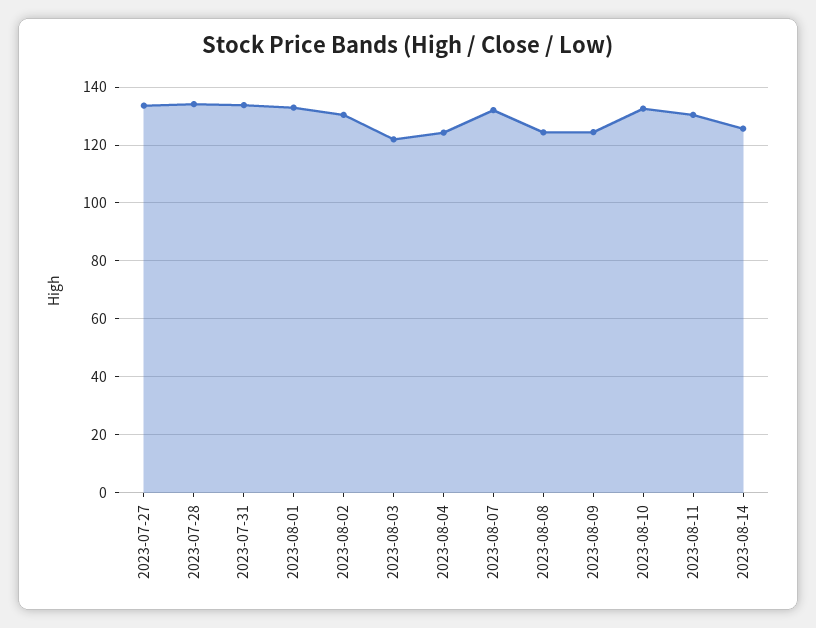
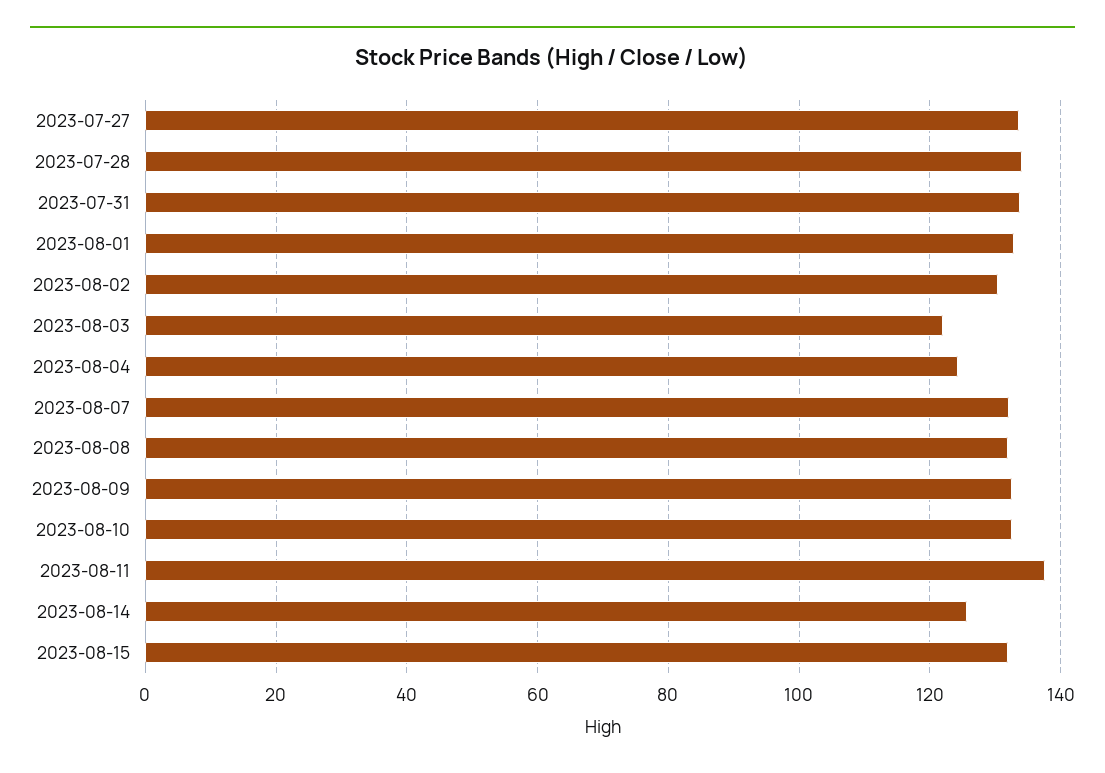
2023-08-08: 125 -> 132
2023-08-09: 125 -> 132
2023-08-11: 130 -> 138
2023-08-15: none -> 132

